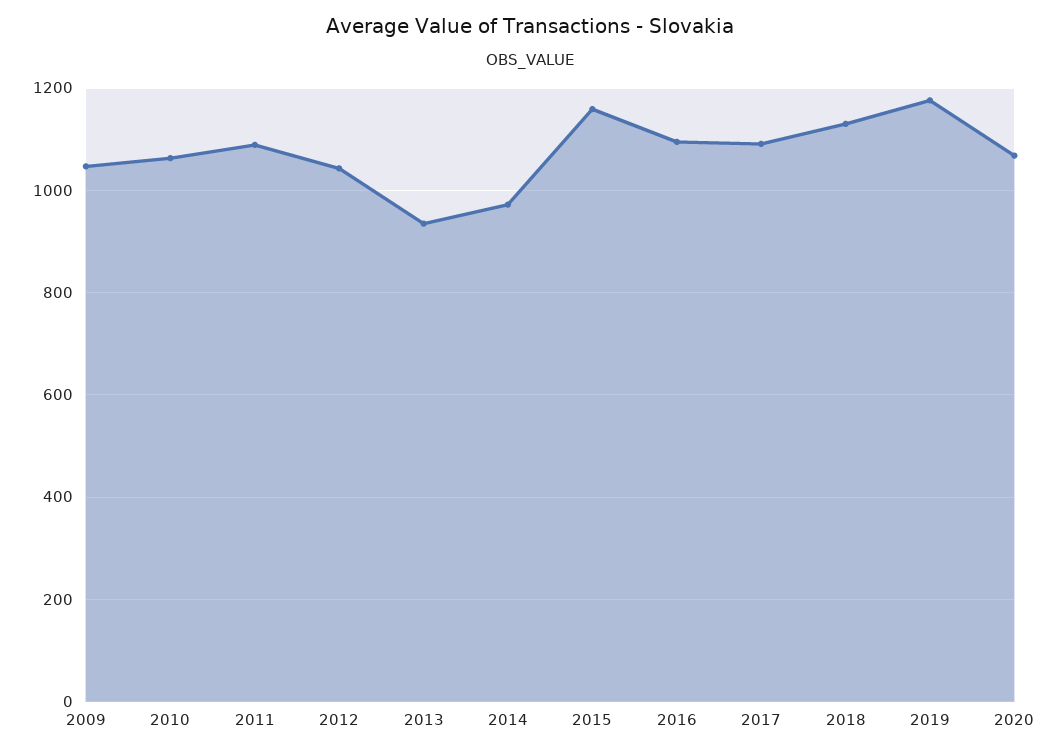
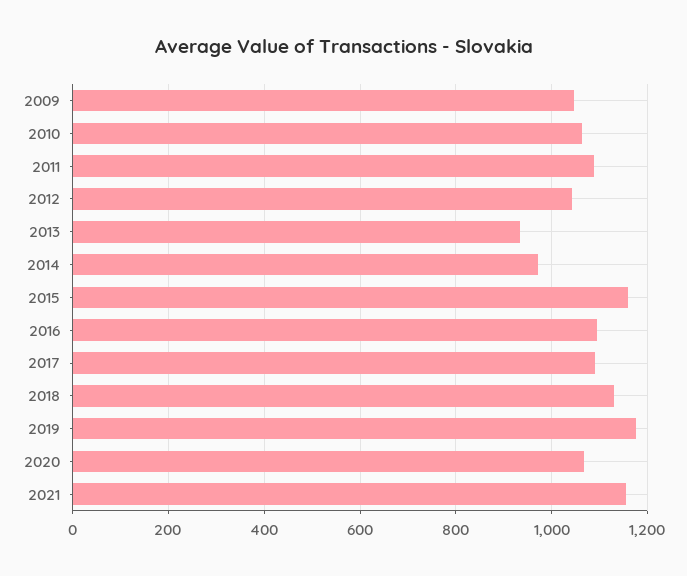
2021: none -> 1160

